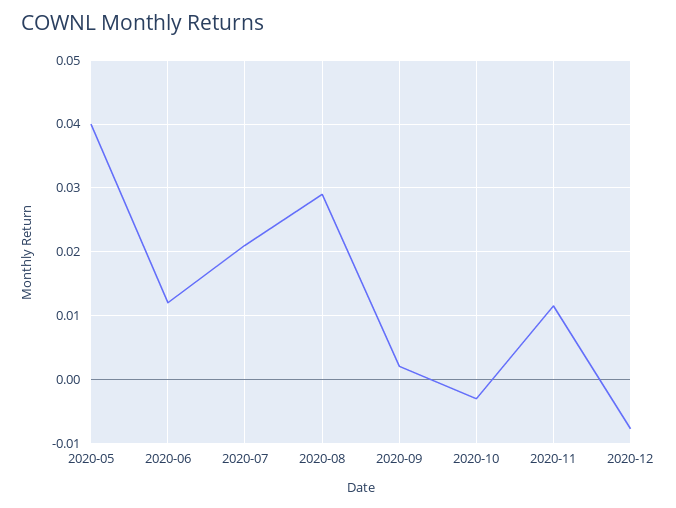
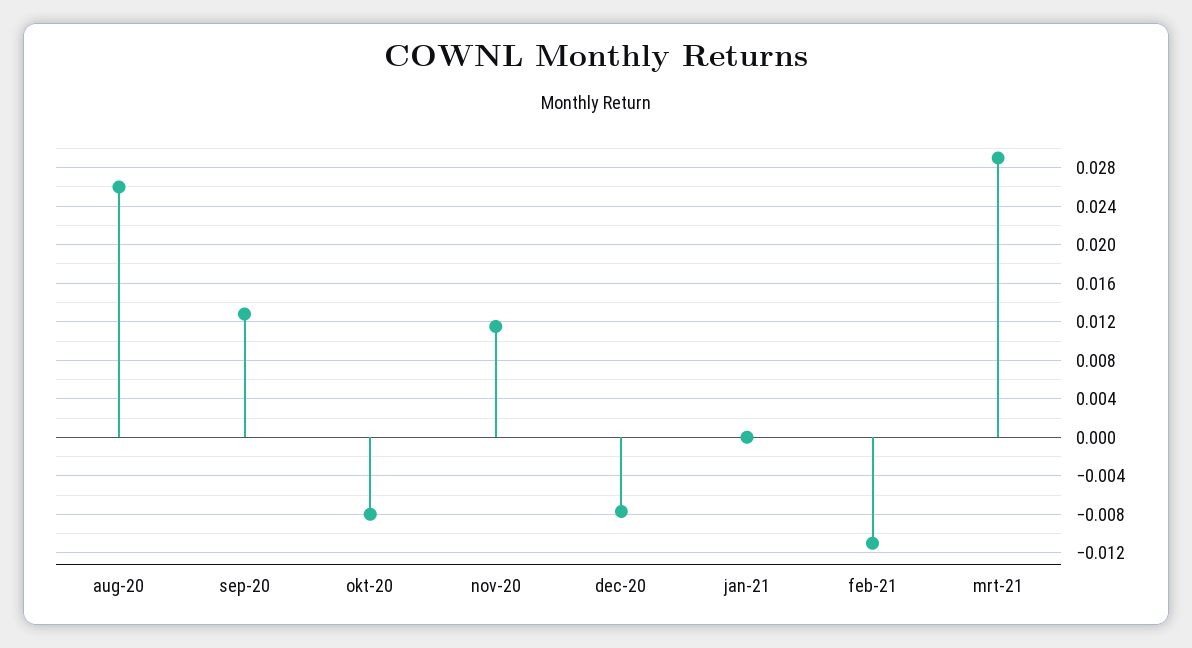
2020-05: 0.04 -> none
2020-06: 0.012 -> none
2020-07: 0.021 -> none
2020-08: 0.029 -> 0.026
2020-09: 0.002 -> 0.013
2020-10: -0.003 -> -0.008
jan-21: none -> 0
feb-21: none -> -0.011
mrt-21: none -> 0.029

